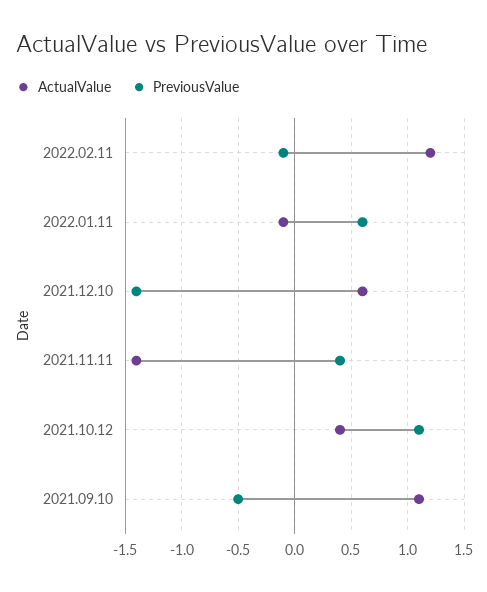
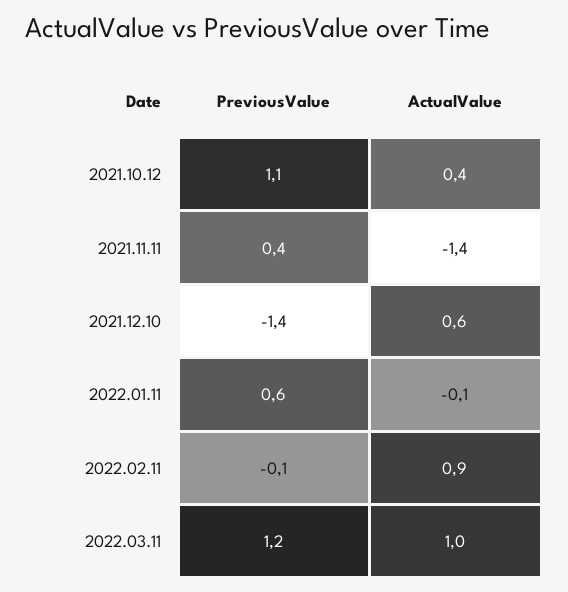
ActualValue, 2022.02.11: 1.2 -> 0.9
ActualValue, 2021.09.10: 1.1 -> none
PreviousValue, 2021.09.10: -0.5 -> none
PreviousValue, 2022.03.11: none -> 1.2
ActualValue, 2022.03.11: none -> 1

